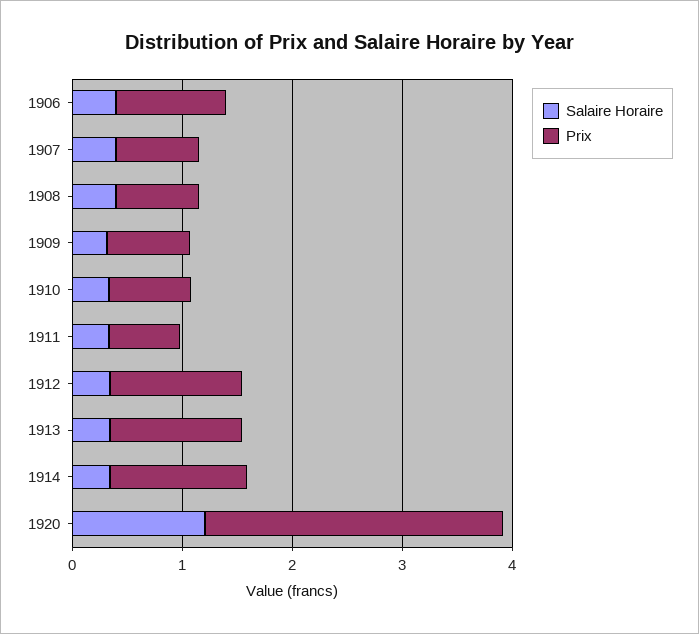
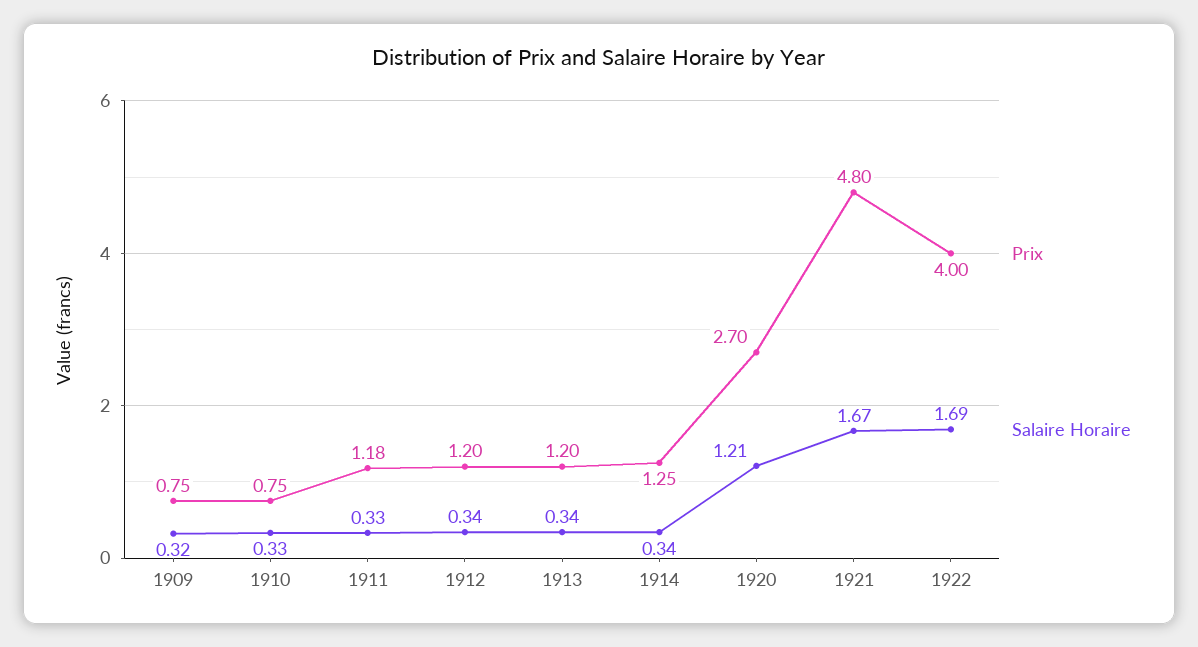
Salaire Horaire, 1906: 0.4 -> none
Prix, 1906: 1 -> none
Salaire Horaire, 1907: 0.4 -> none
Prix, 1907: 0.8 -> none
Salaire Horaire, 1908: 0.4 -> none
Prix, 1908: 0.8 -> none
Prix, 1911: 0.6 -> 1.18
Prix, 1921: none -> 4.8
Salaire Horaire, 1921: none -> 1.67
Prix, 1922: none -> 4
Salaire Horaire, 1922: none -> 1.69

